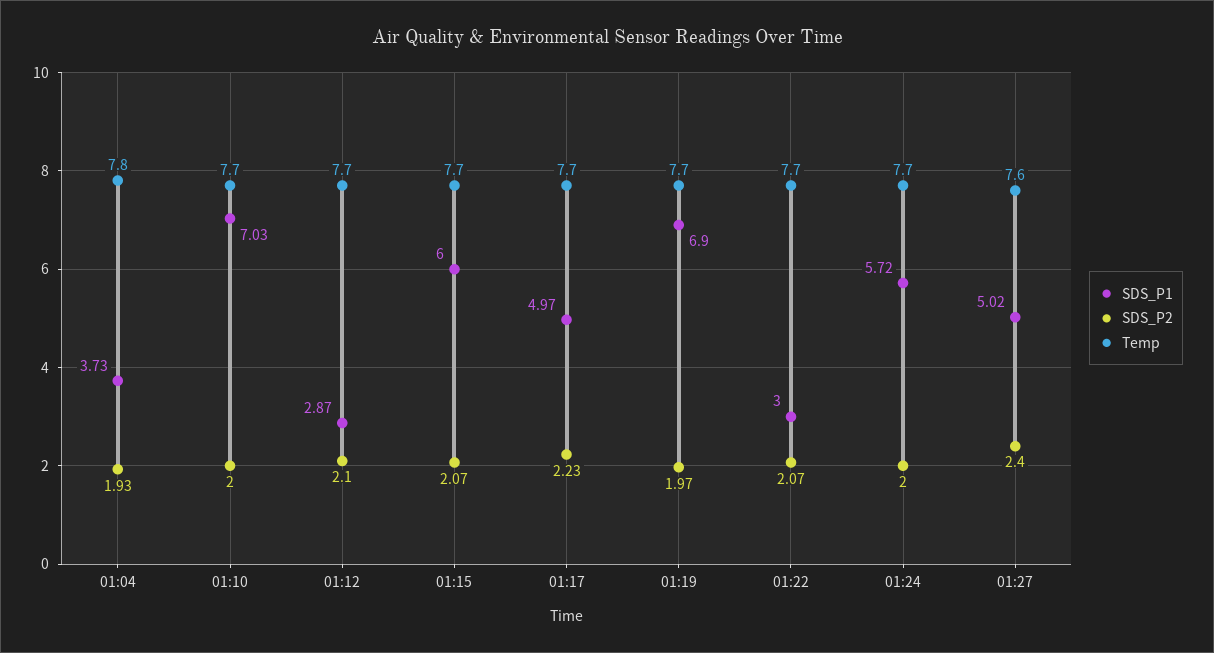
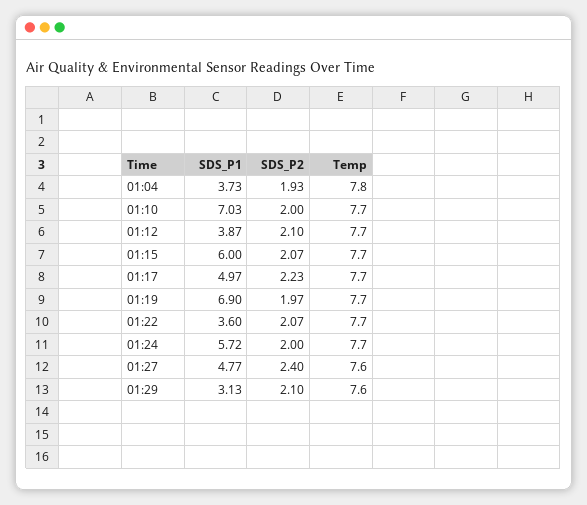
SDS_P1, 01:12: 2.87 -> 3.87
SDS_P1, 01:22: 3 -> 3.6
SDS_P1, 01:27: 5.02 -> 4.77
SDS_P1, 01:29: none -> 3.13
SDS_P2, 01:29: none -> 2.1
Temp, 01:29: none -> 7.6

